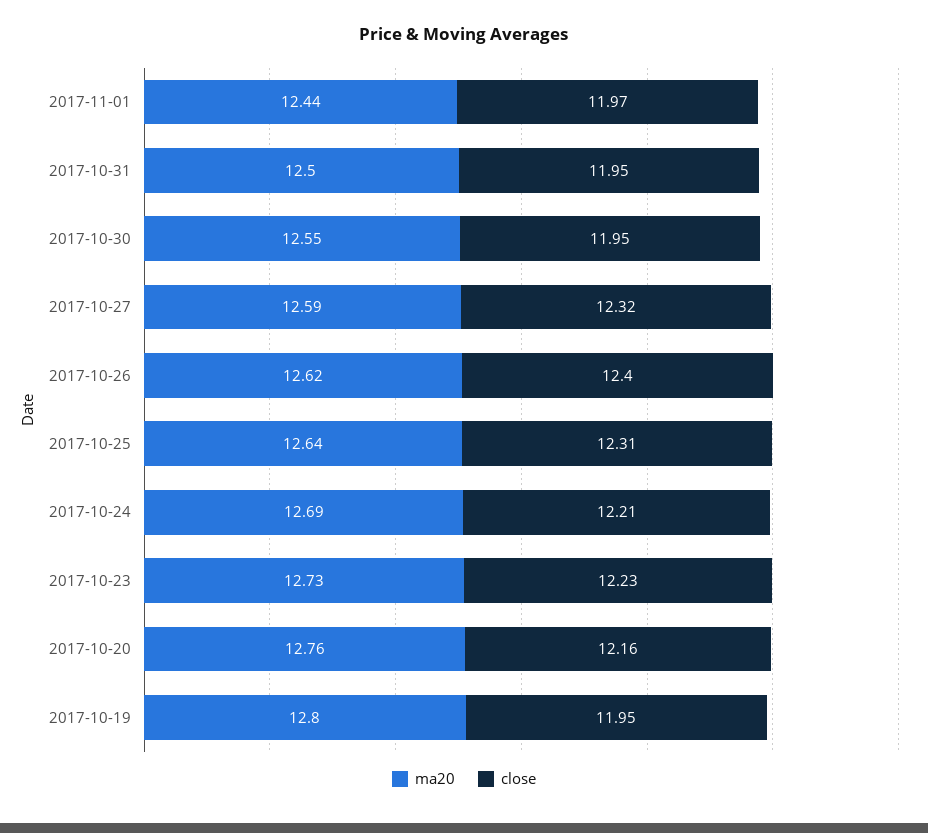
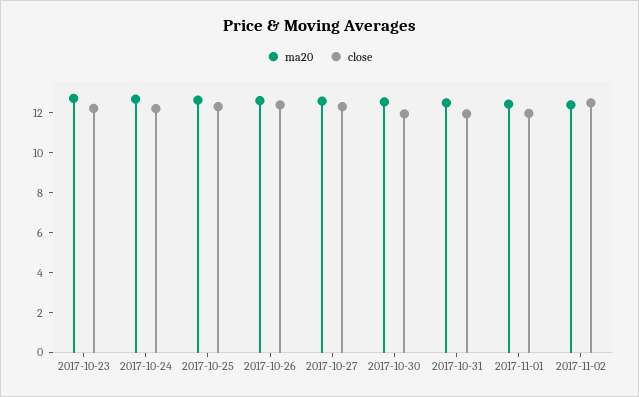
ma20, 2017-10-20: 12.76 -> none
close, 2017-10-20: 12.16 -> none
ma20, 2017-10-19: 12.8 -> none
close, 2017-10-19: 11.95 -> none
ma20, 2017-11-02: none -> 12.5
close, 2017-11-02: none -> 12.5

